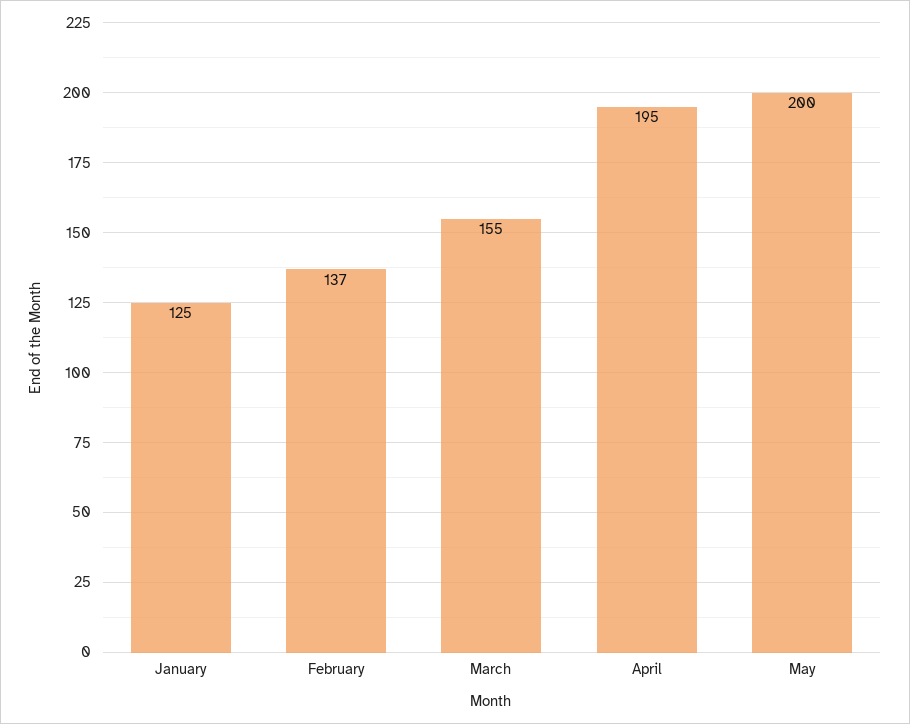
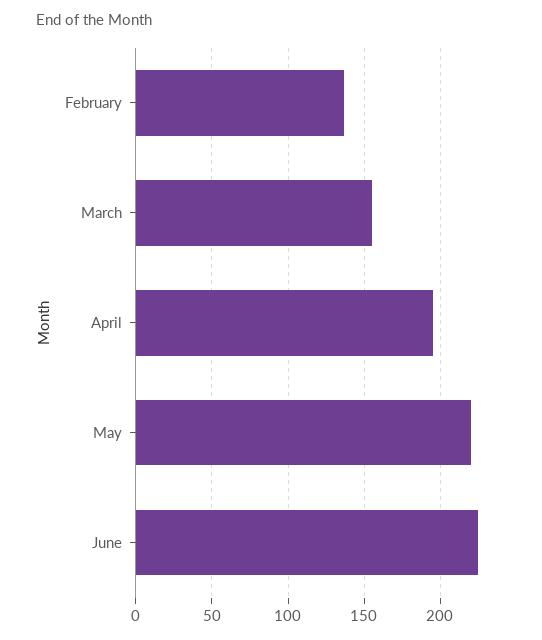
January: 125 -> none
May: 200 -> 220
June: none -> 225

